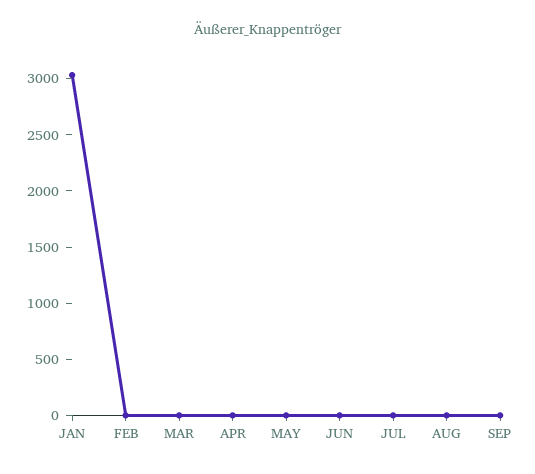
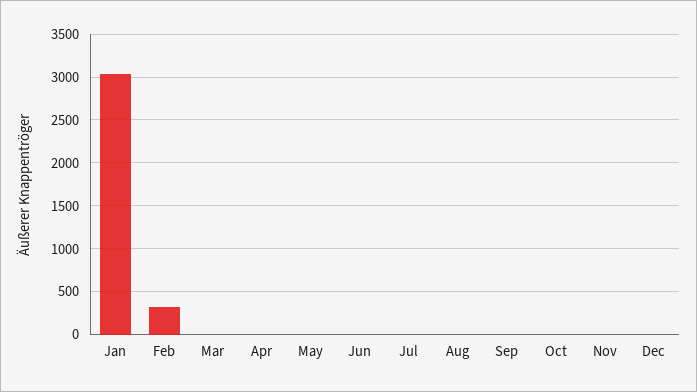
FEB: 0 -> 300
Oct: none -> 0
Nov: none -> 0
Dec: none -> 0

